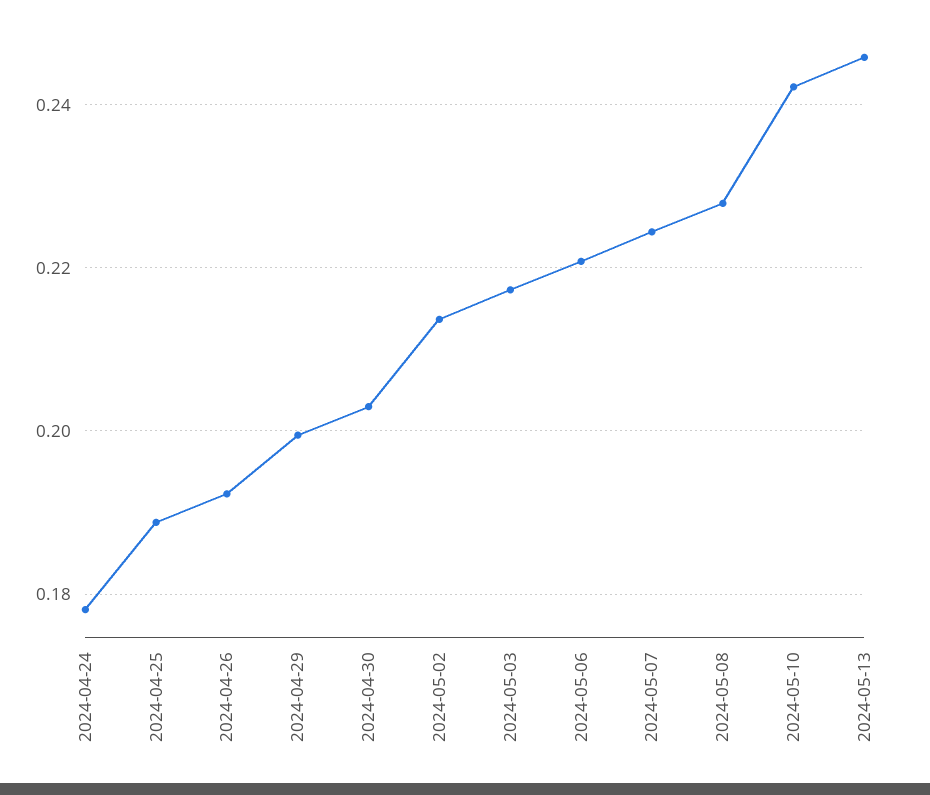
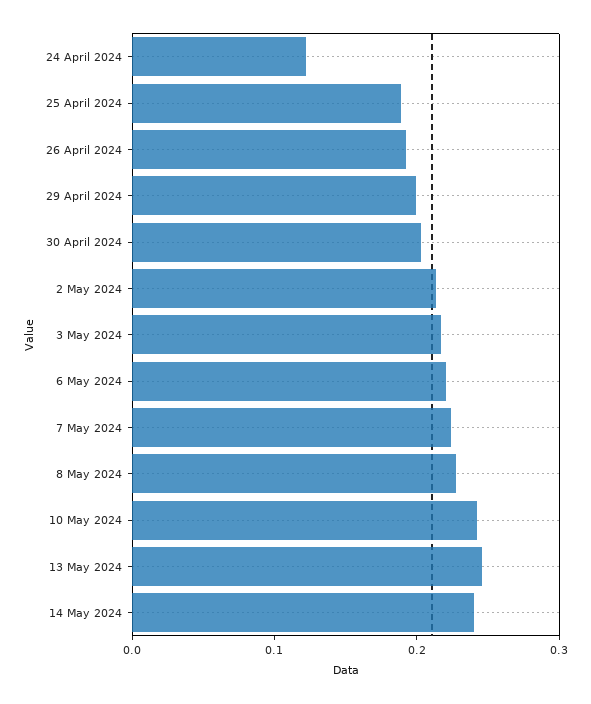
2024-04-24: 0.178 -> 0.12
14 May 2024: none -> 0.24

